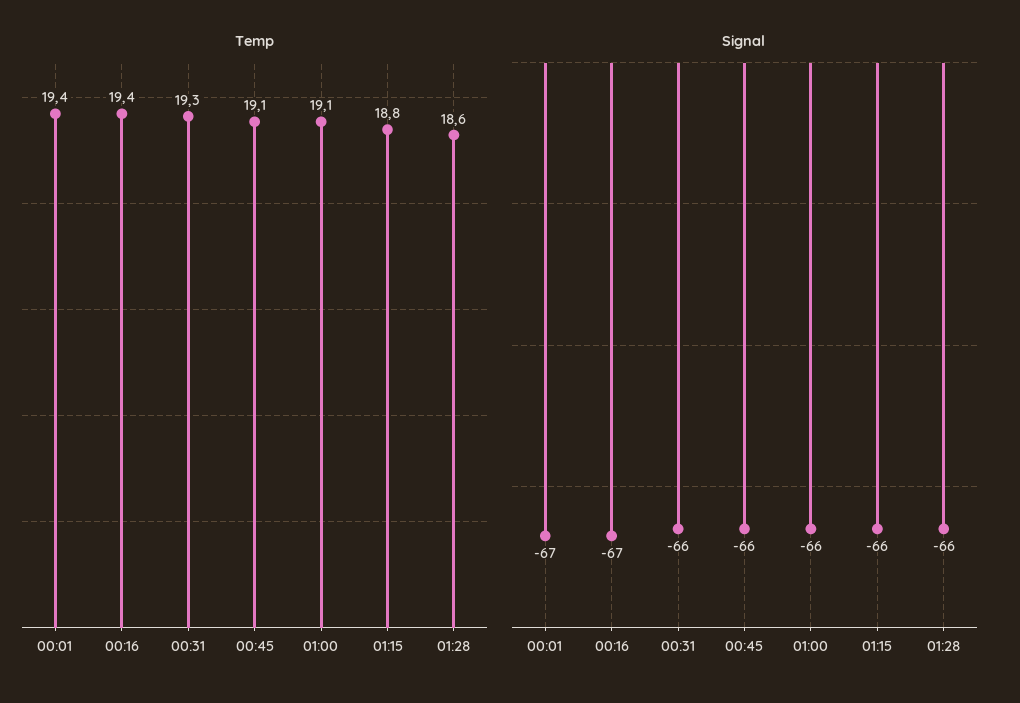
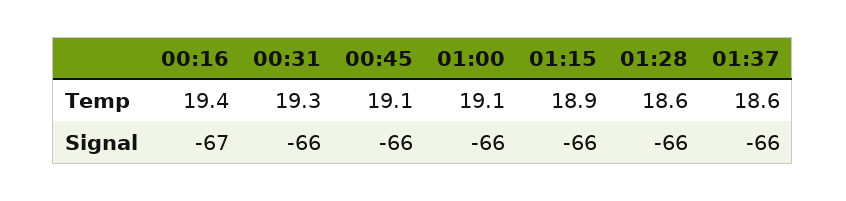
Temp, 00:01: 19.4 -> none
Temp, 01:15: 18.8 -> 18.9
Signal, 00:01: -67 -> none
Temp, 01:37: none -> 18.6
Signal, 01:37: none -> -66

